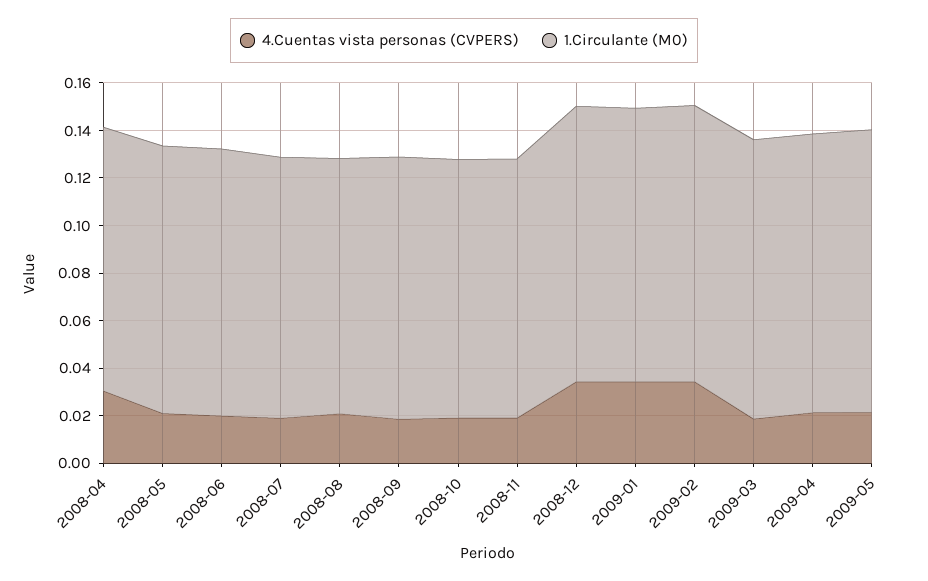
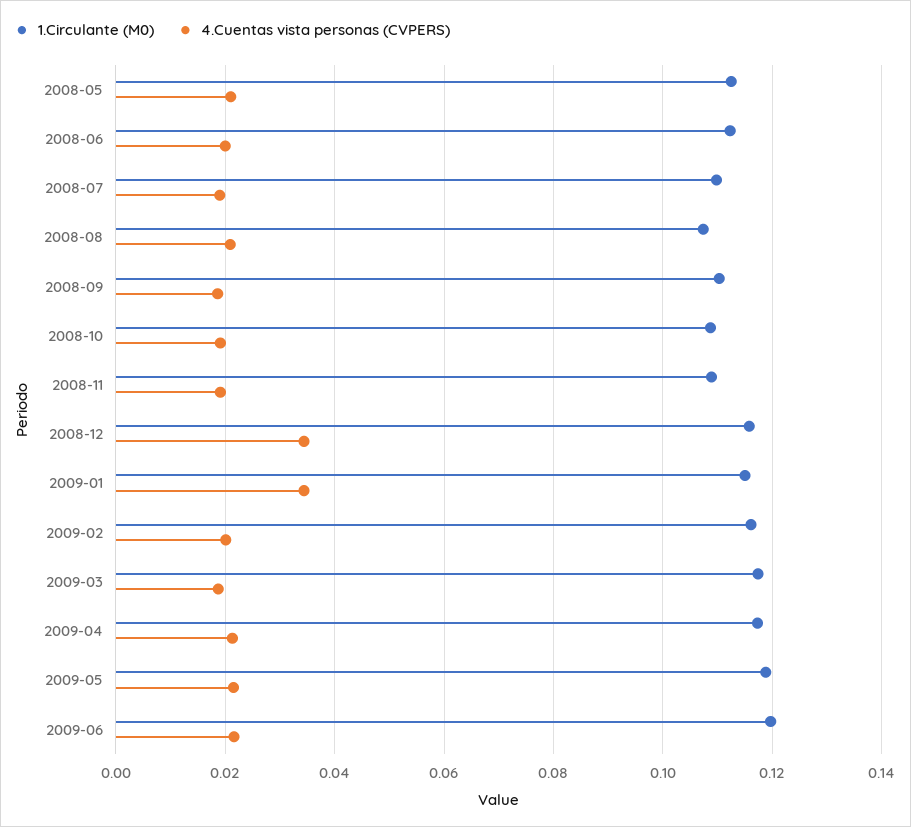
4.Cuentas vista personas (CVPERS), 2008-04: 0.03 -> none
1.Circulante (M0), 2008-04: 0.11 -> none
4.Cuentas vista personas (CVPERS), 2009-02: 0.035 -> 0.02
1.Circulante (M0), 2009-06: none -> 0.12
4.Cuentas vista personas (CVPERS), 2009-06: none -> 0.022

